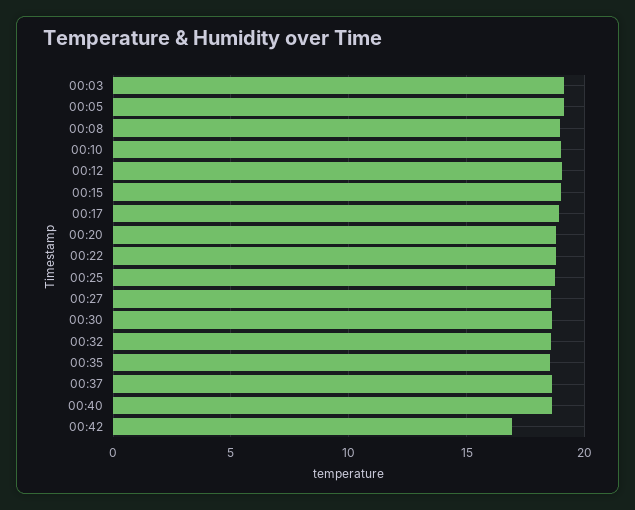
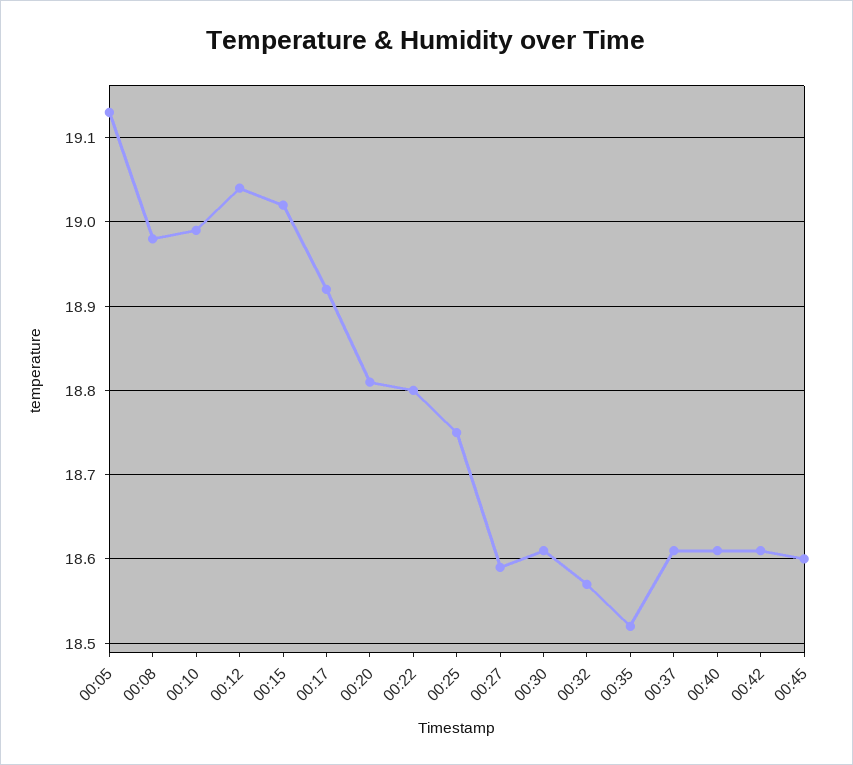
00:03: 19 -> none
00:42: 17 -> 18.61
00:45: none -> 18.6

